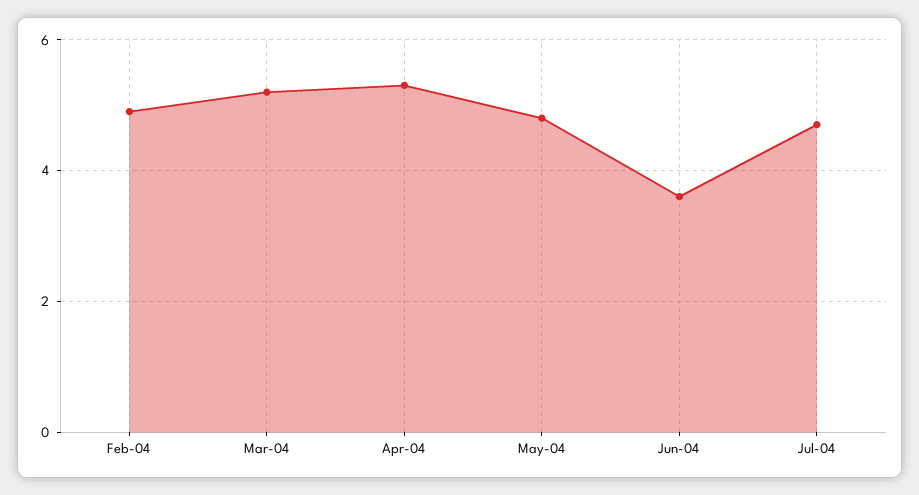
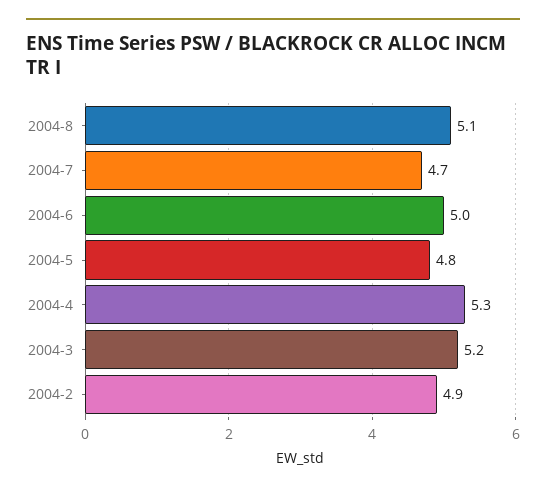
Jun-04: 3.5 -> 5
2004-8: none -> 5.1

